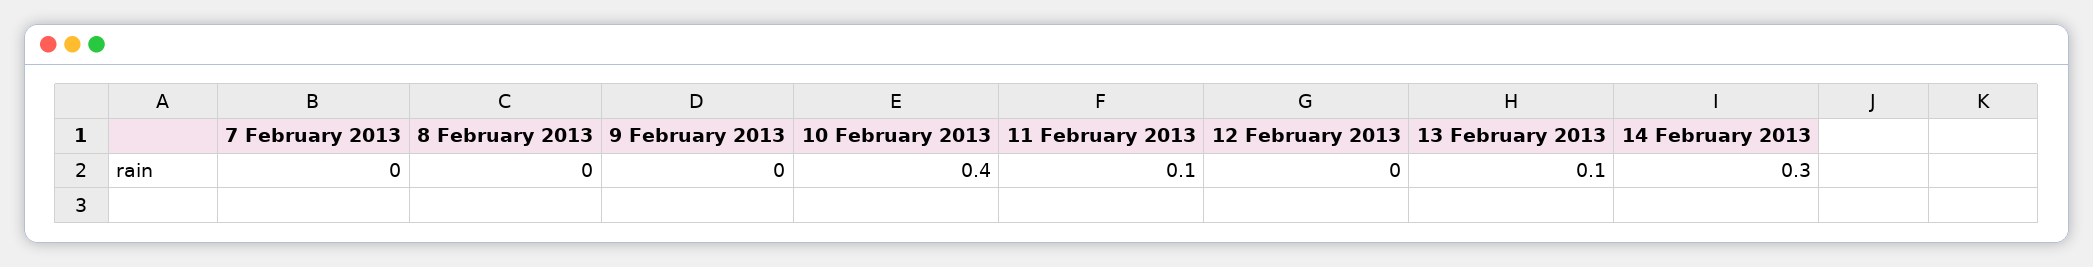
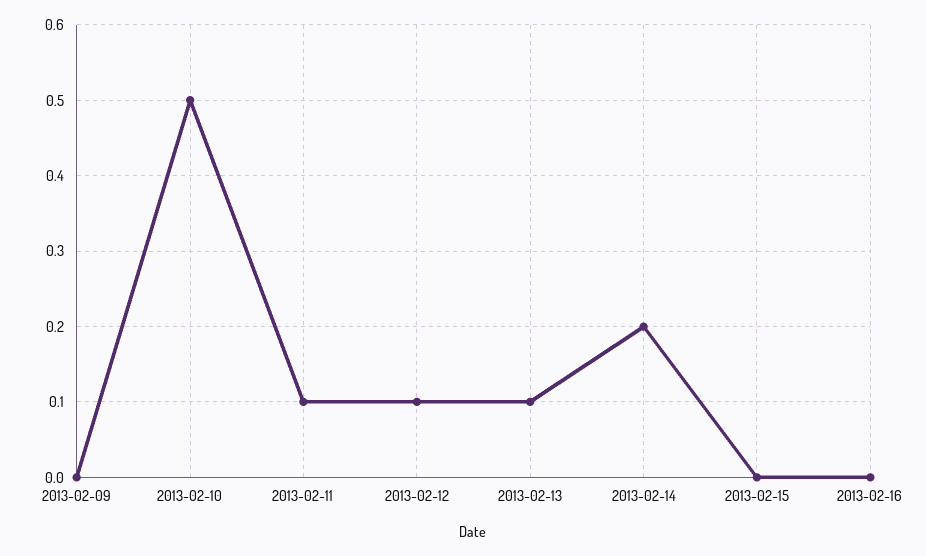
7 February 2013: 0 -> none
8 February 2013: 0 -> none
10 February 2013: 0.4 -> 0.5
12 February 2013: 0 -> 0.1
14 February 2013: 0.3 -> 0.2
2013-02-15: none -> 0
2013-02-16: none -> 0

